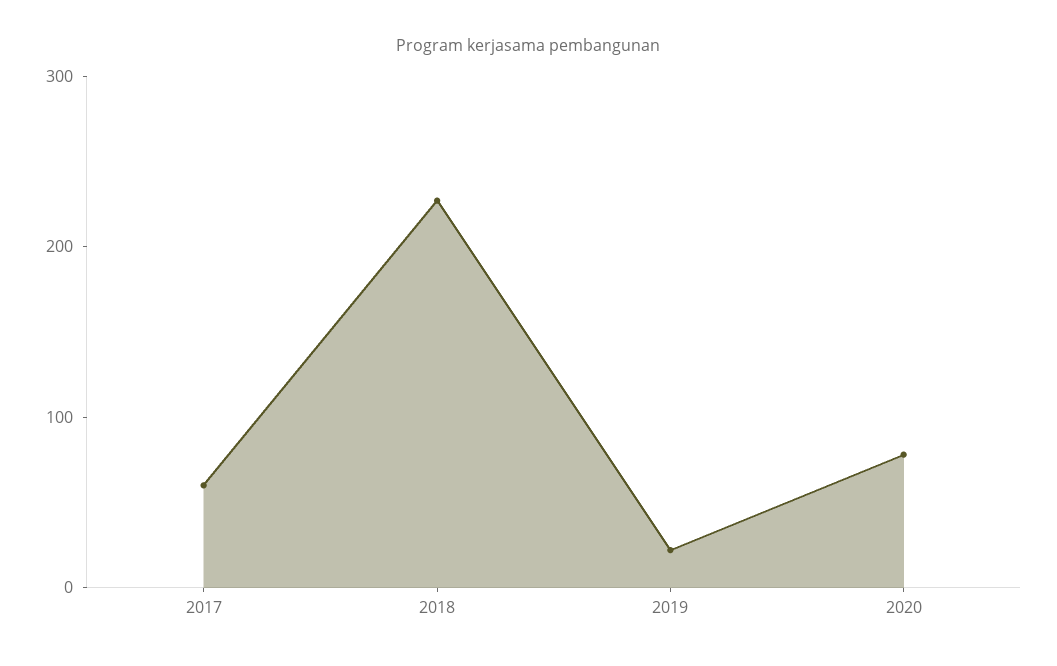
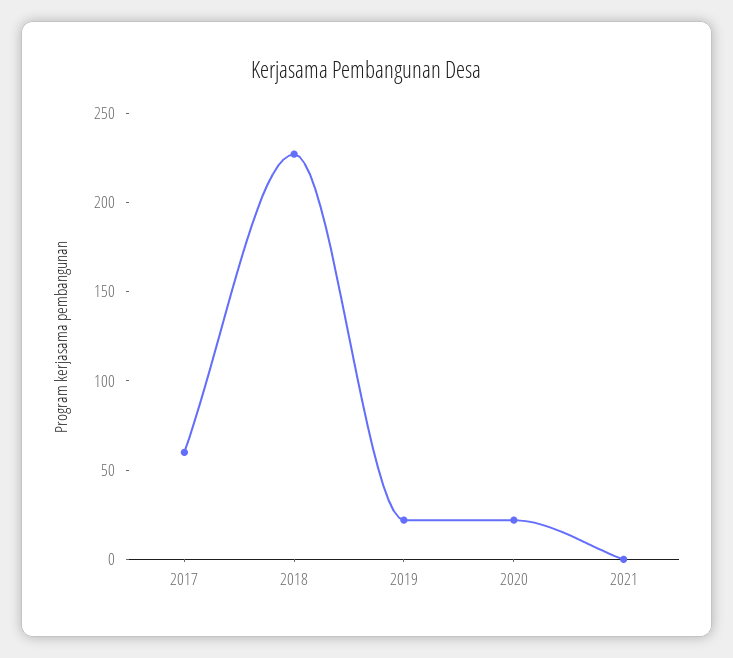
2020: 80 -> 20
2021: none -> 0

